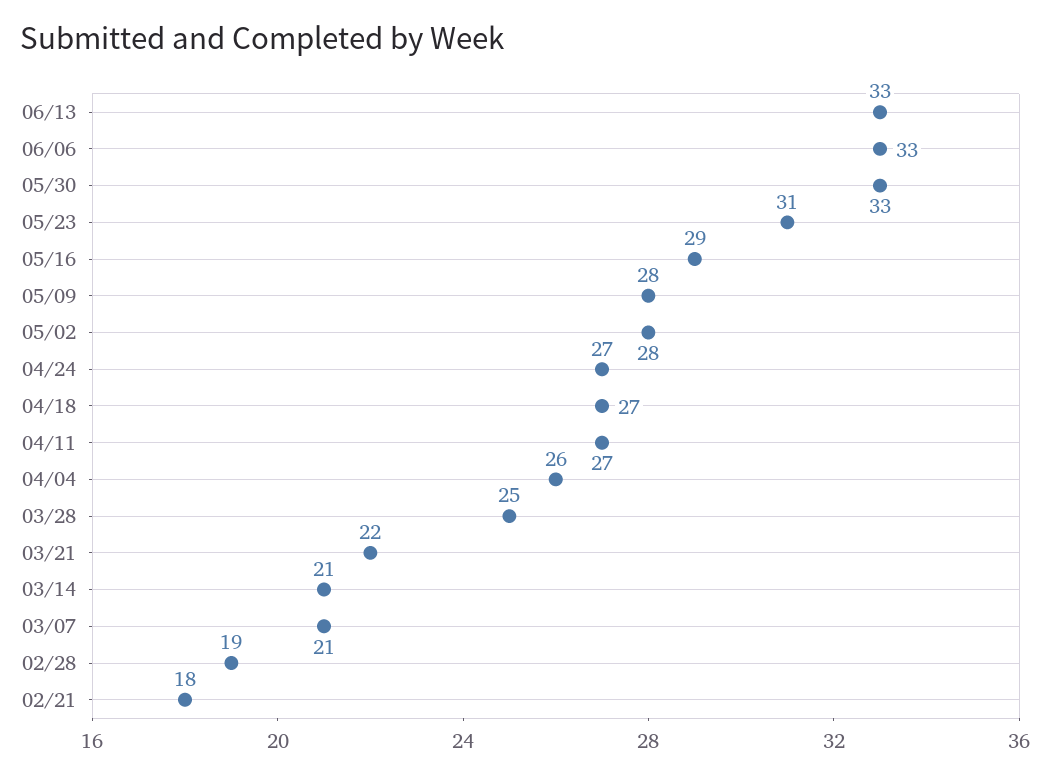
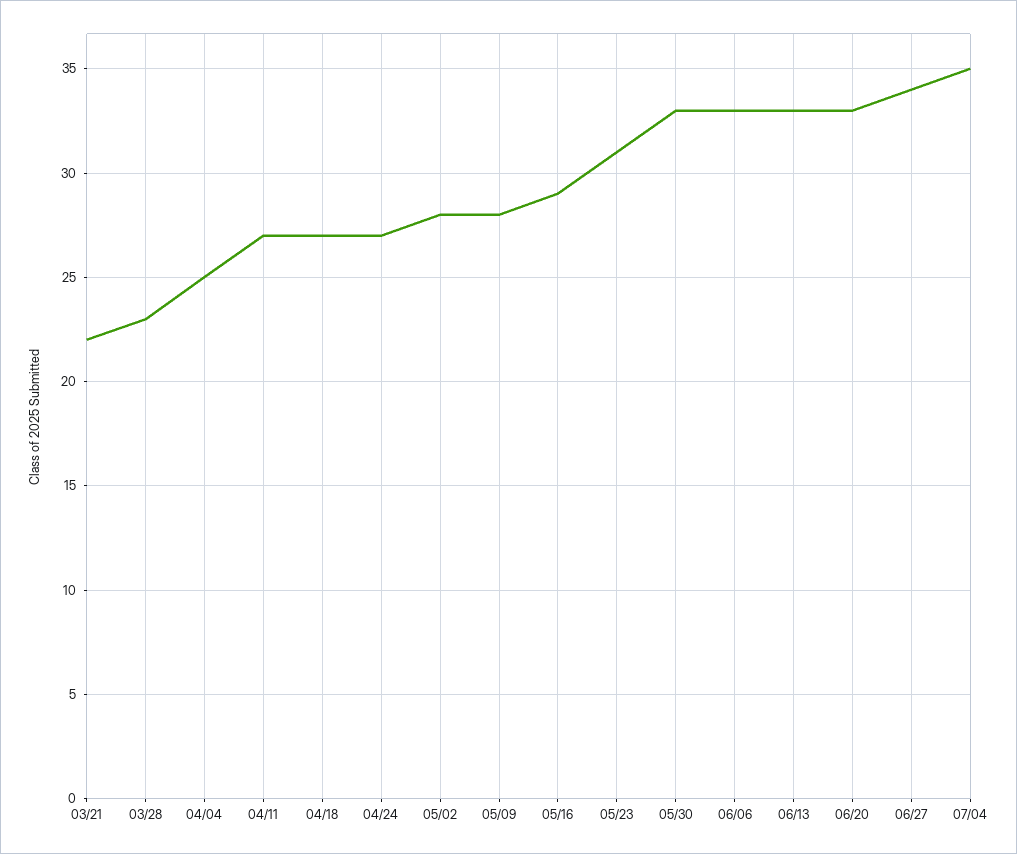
04/04: 26 -> 25
03/28: 25 -> 23
03/14: 21 -> none
03/07: 21 -> none
02/28: 19 -> none
02/21: 18 -> none
06/20: none -> 33
06/27: none -> 34
07/04: none -> 35

